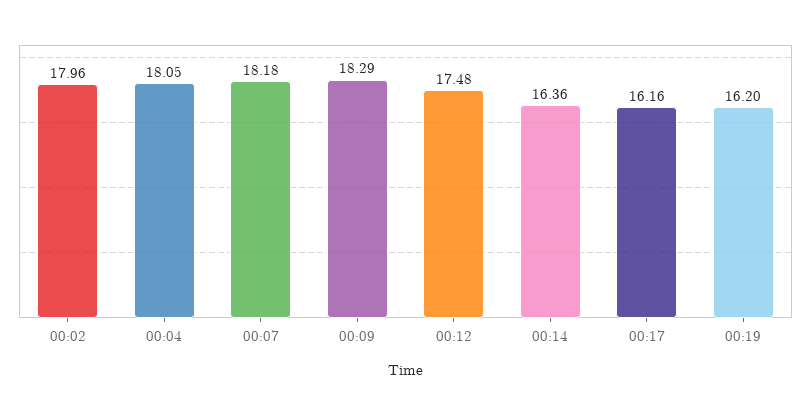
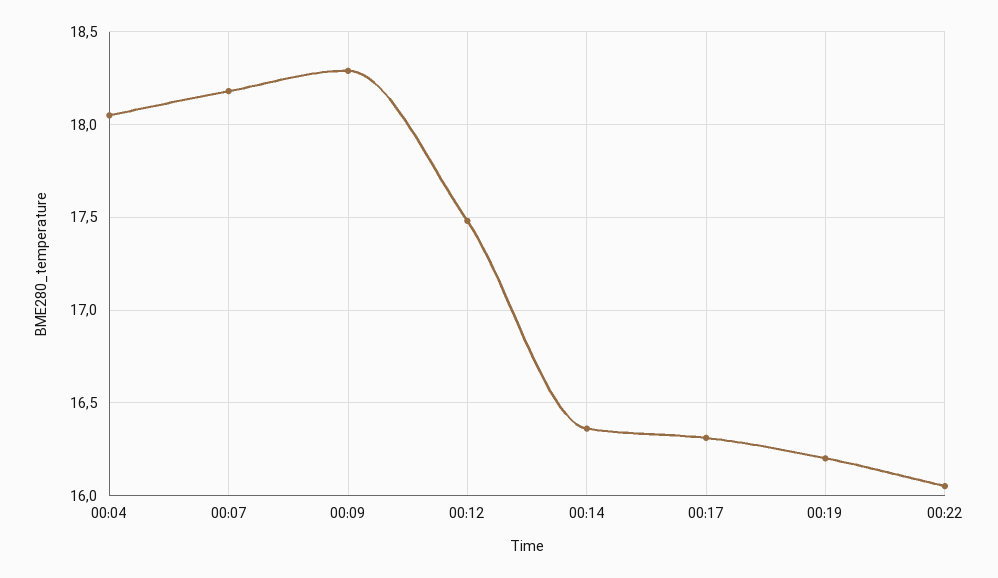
00:02: 17.96 -> none
00:17: 16.16 -> 16.3
00:22: none -> 16.05

